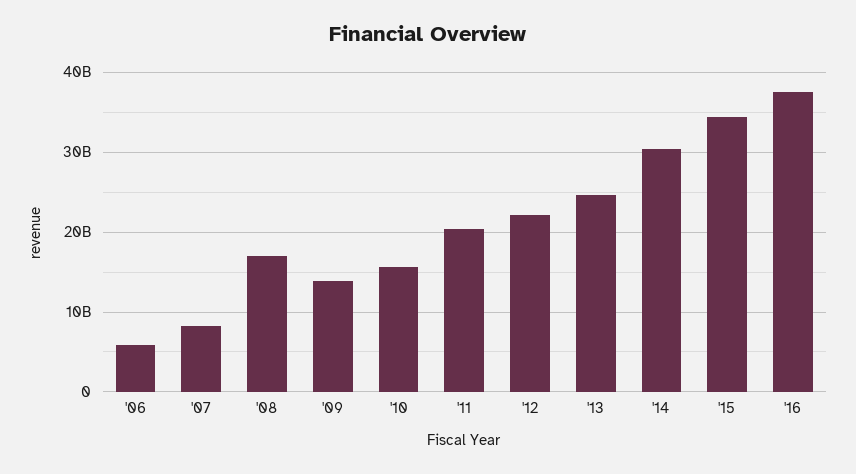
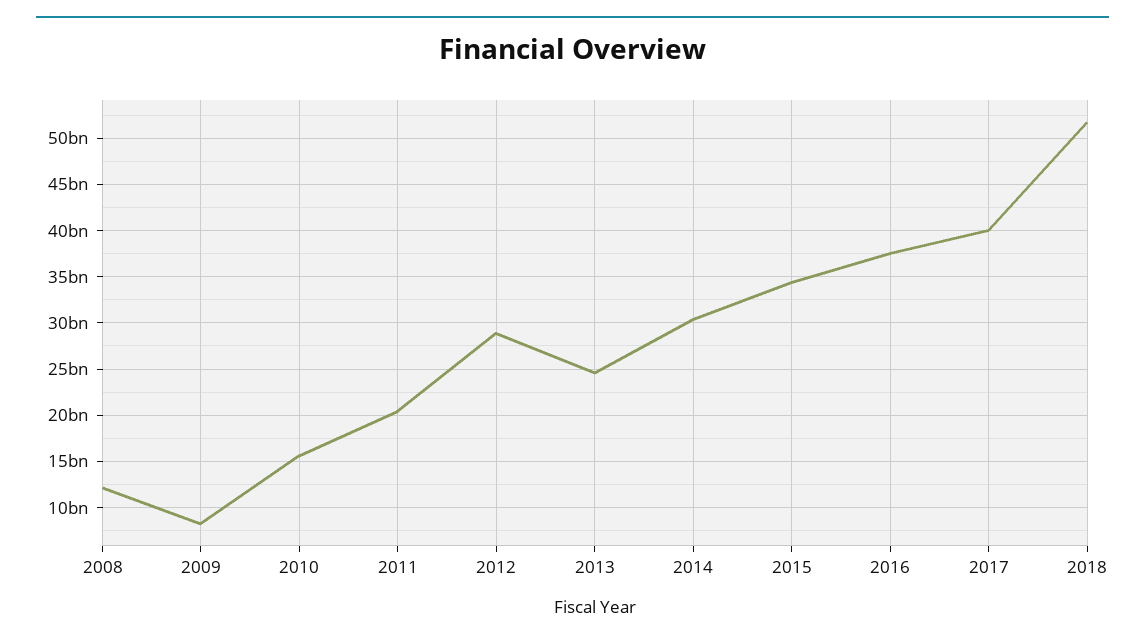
'06: 6000000000 -> none
'07: 8000000000 -> none
'08: 17000000000 -> 12000000000
'09: 14000000000 -> 8000000000
'12: 22000000000 -> 29000000000
2017: none -> 40000000000
2018: none -> 52000000000

